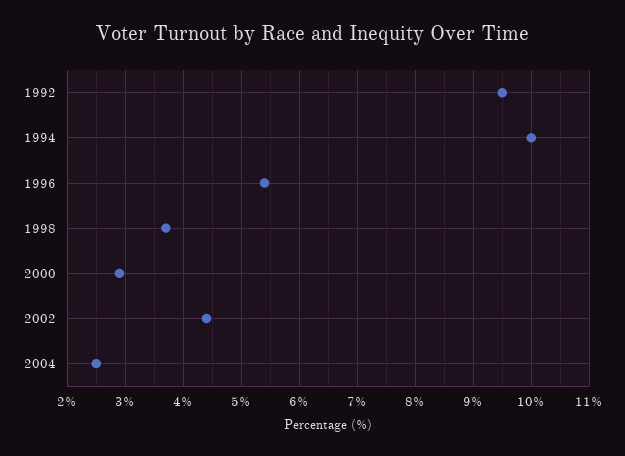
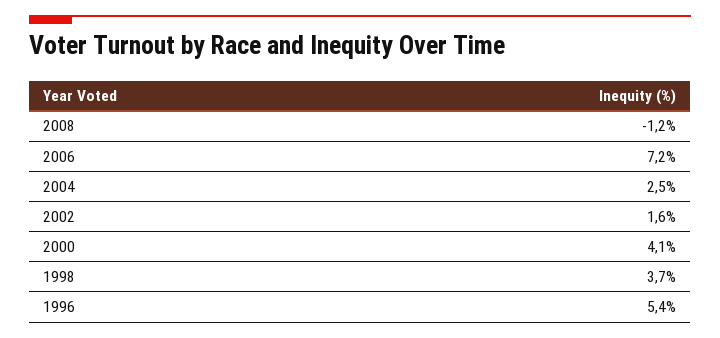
1992: 9.5 -> none
1994: 10 -> none
2000: 3 -> 4.1
2002: 4.5 -> 1.6
2008: none -> -1.2
2006: none -> 7.2

